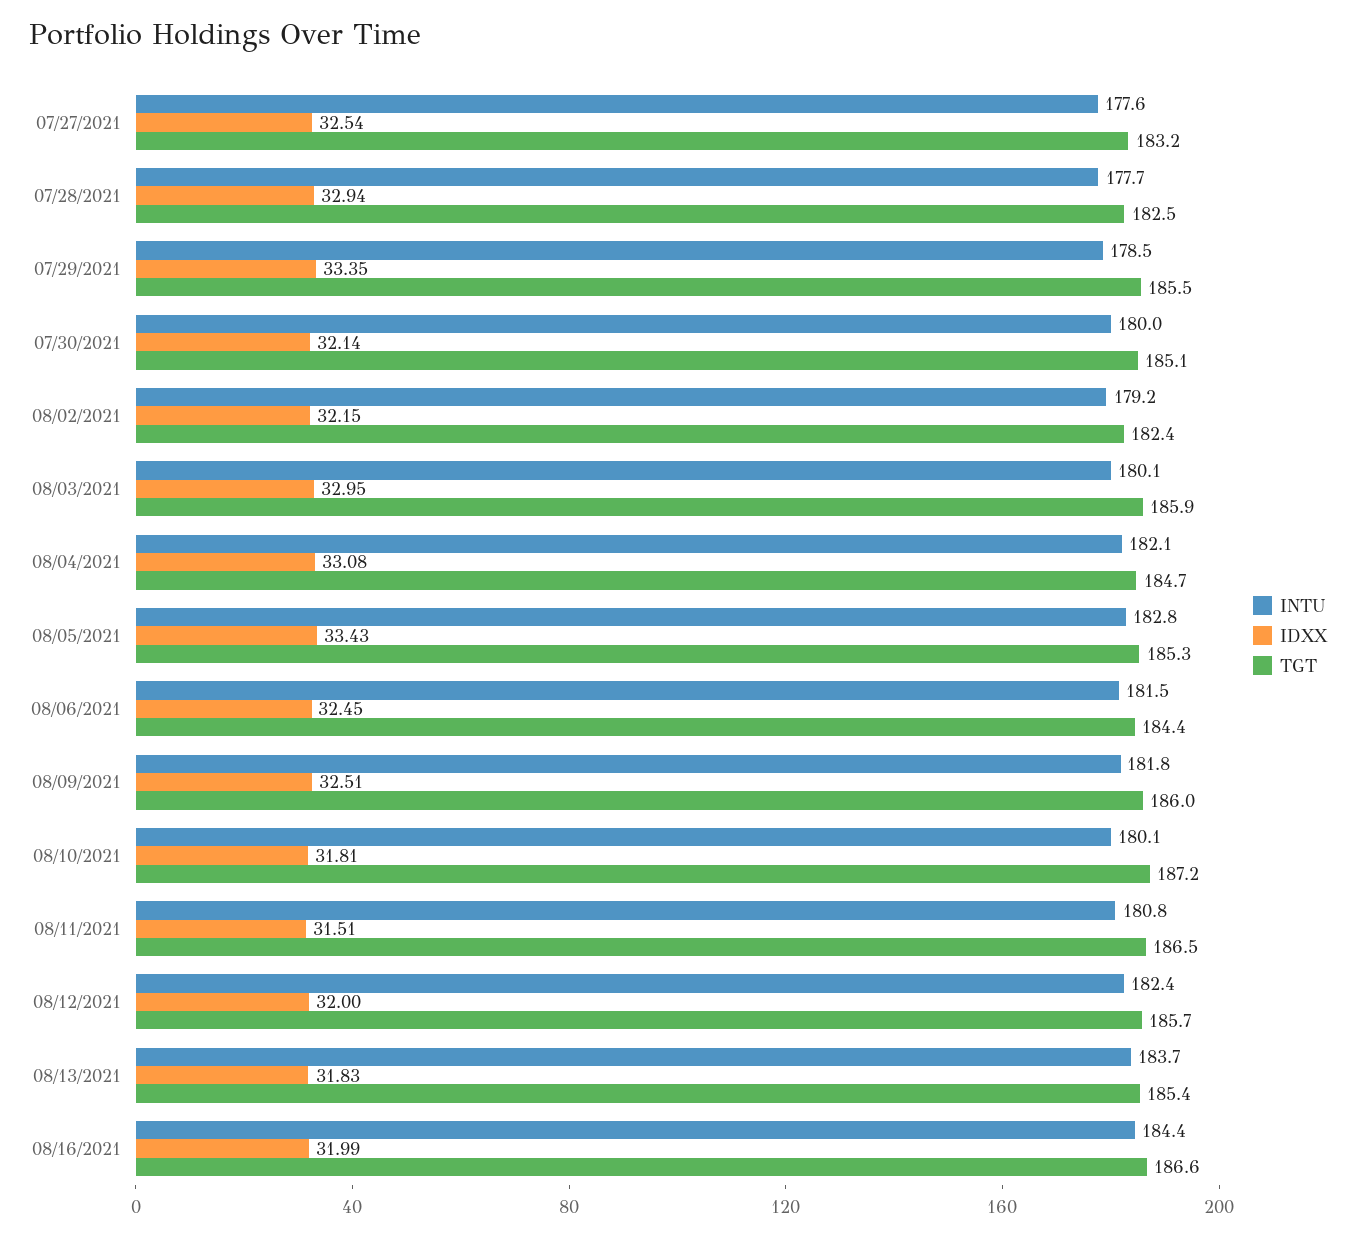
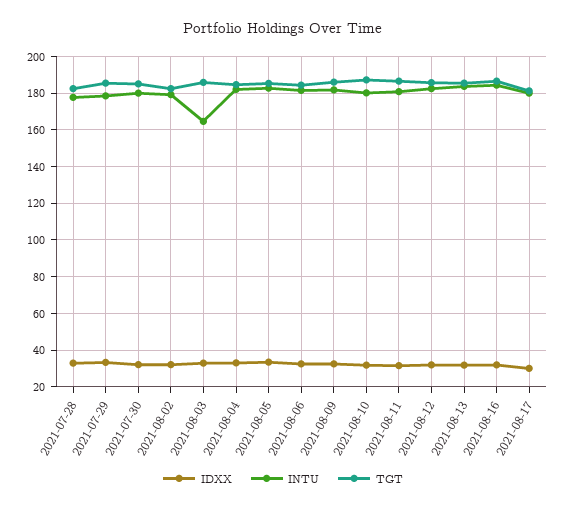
INTU, 07/27/2021: 177.6 -> none
IDXX, 07/27/2021: 32.54 -> none
TGT, 07/27/2021: 183.2 -> none
INTU, 08/03/2021: 180.1 -> 165
IDXX, 2021-08-17: none -> 30
INTU, 2021-08-17: none -> 180
TGT, 2021-08-17: none -> 180

